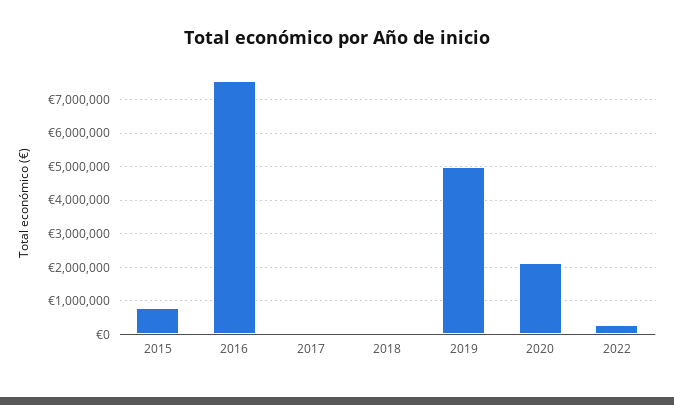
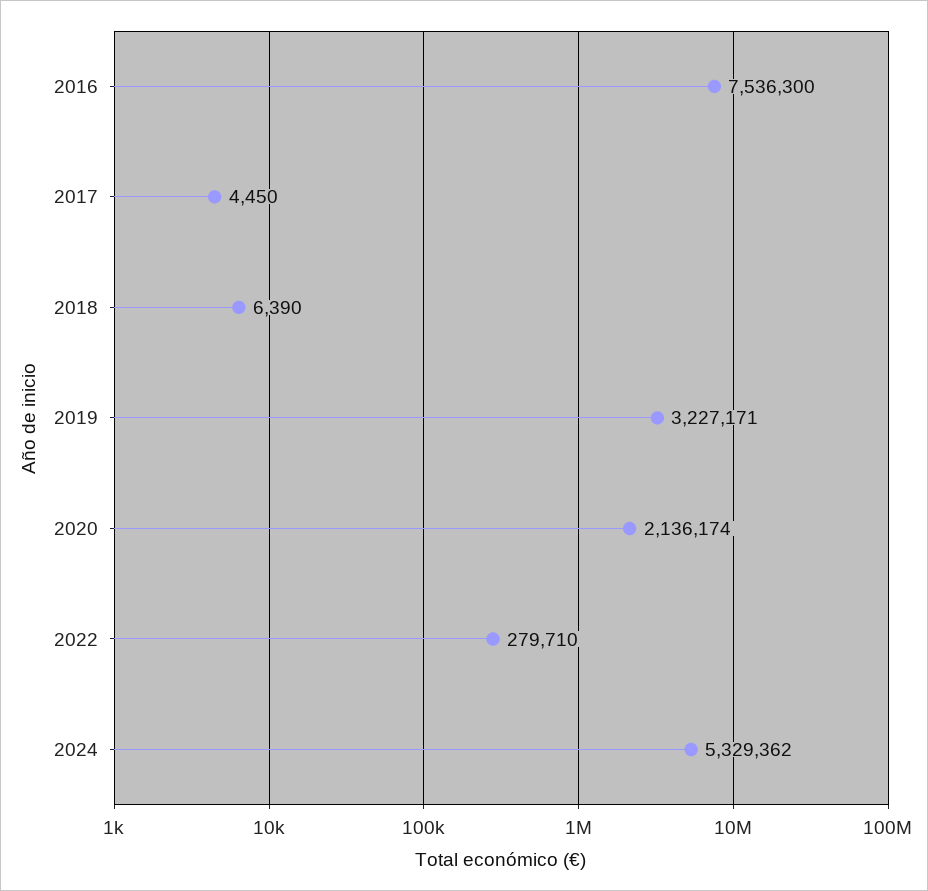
2015: 800000 -> none
2019: 5000000 -> 3227171
2024: none -> 5329362

